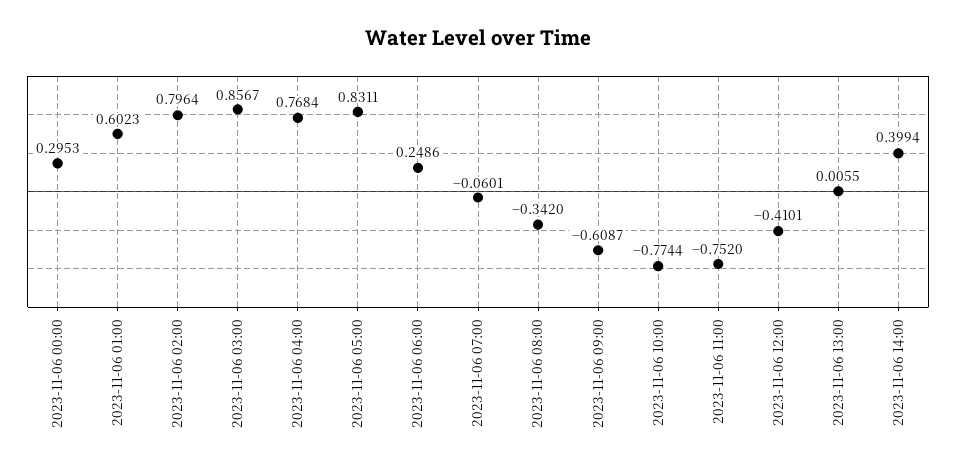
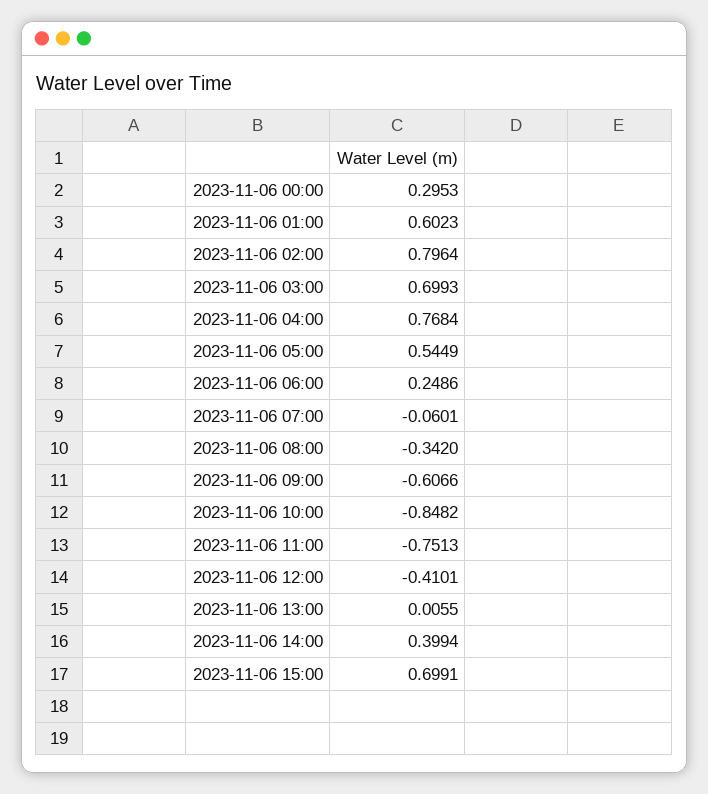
2023-11-06 03:00: 0.8567 -> 0.6993
2023-11-06 05:00: 0.8311 -> 0.5449
2023-11-06 09:00: -0.6087 -> -0.6066
2023-11-06 10:00: -0.7744 -> -0.8482
2023-11-06 11:00: -0.752 -> -0.7513
2023-11-06 15:00: none -> 0.6991

